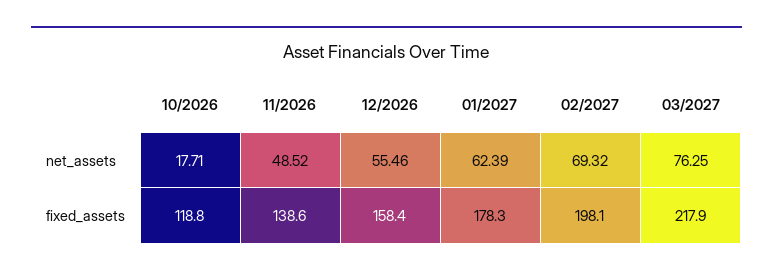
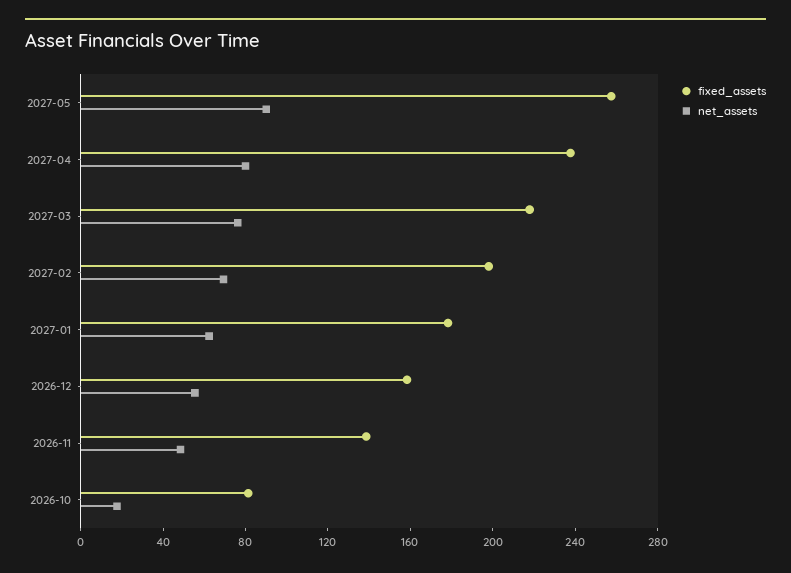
fixed_assets, 10/2026: 118.8 -> 80
fixed_assets, 2027-05: none -> 260
net_assets, 2027-05: none -> 90
fixed_assets, 2027-04: none -> 240
net_assets, 2027-04: none -> 80

